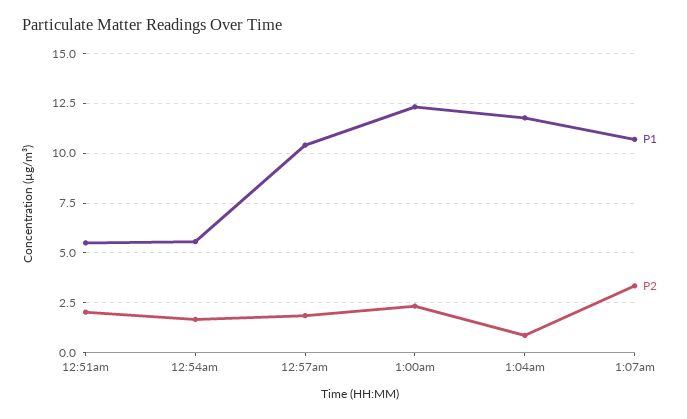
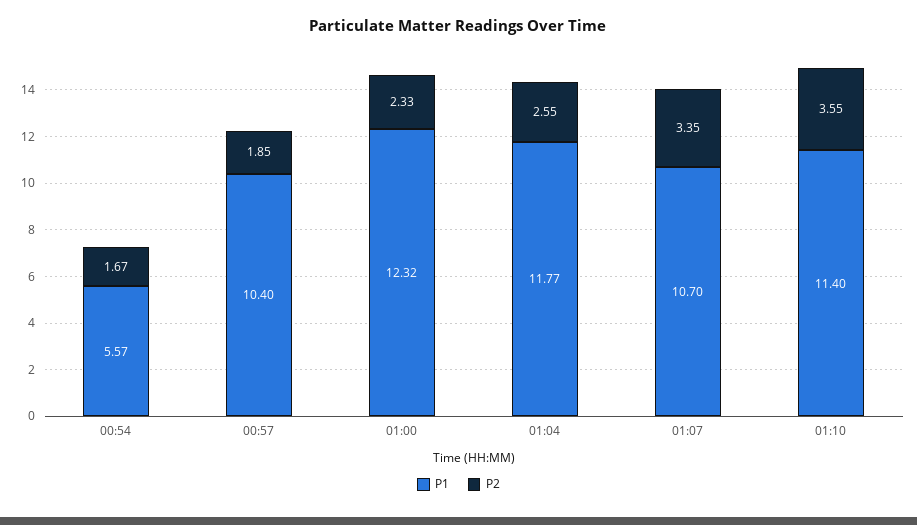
P1, 12:51am: 5.5 -> none
P2, 12:51am: 2 -> none
P2, 1:04am: 1 -> 2.55
P1, 01:10: none -> 11.4
P2, 01:10: none -> 3.55

